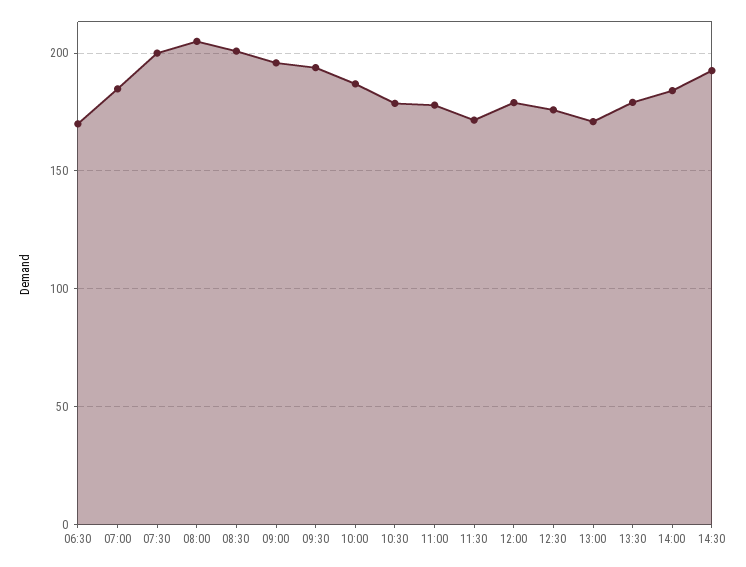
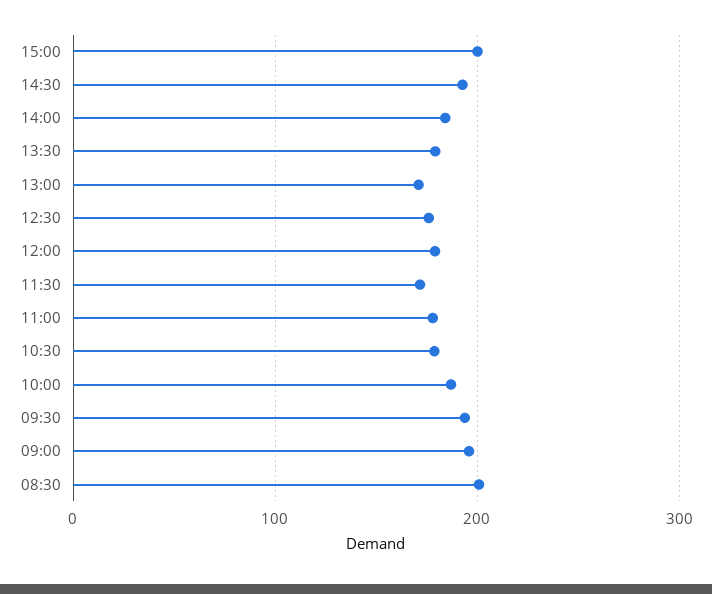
06:30: 170 -> none
07:00: 185 -> none
07:30: 200 -> none
08:00: 205 -> none
15:00: none -> 200

